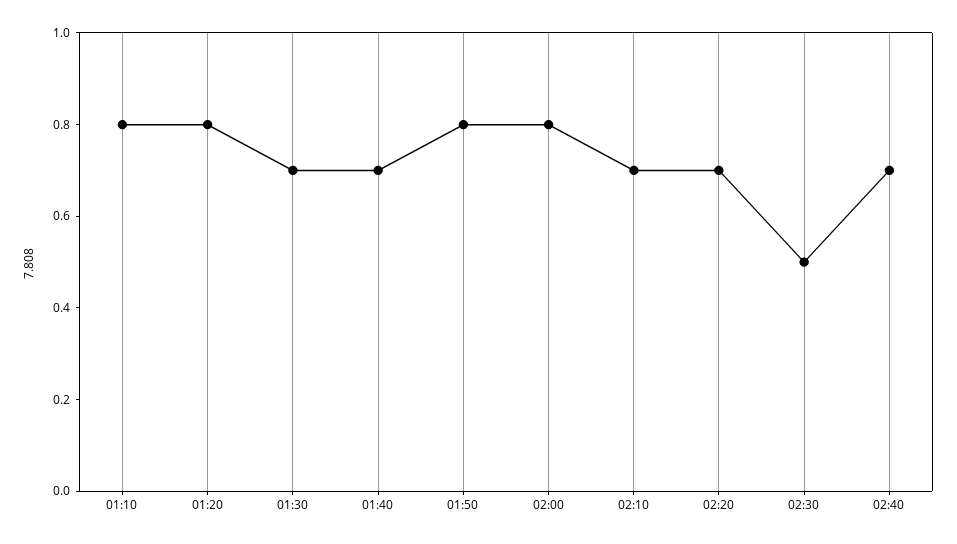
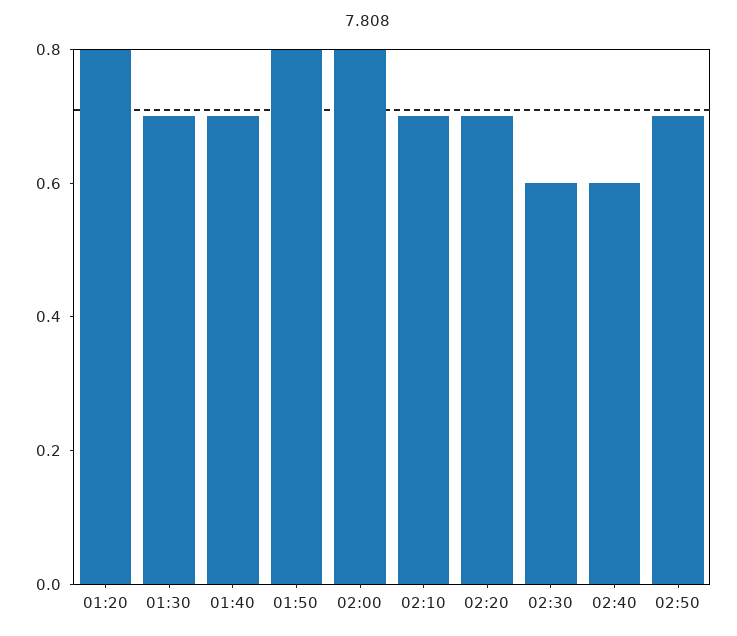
01:10: 0.8 -> none
02:30: 0.5 -> 0.6
02:40: 0.7 -> 0.6
02:50: none -> 0.7

